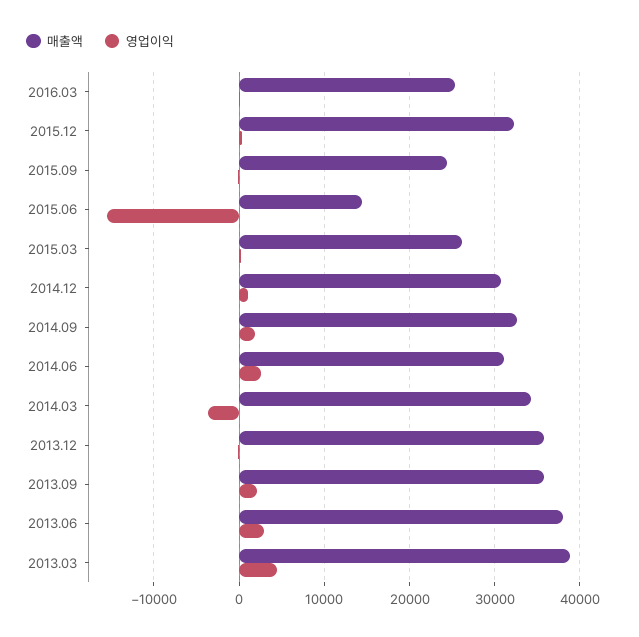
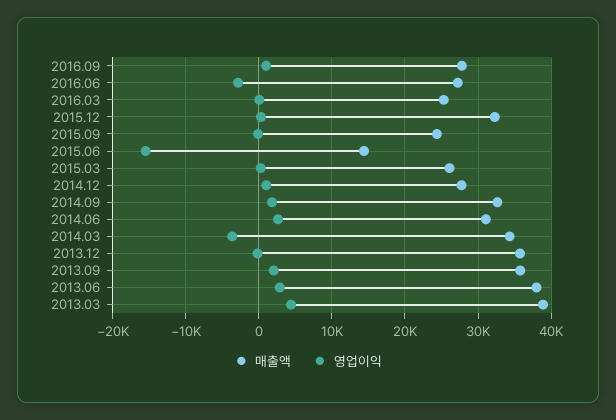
매출액, 2014.12: 31000 -> 28000
매출액, 2016.09: none -> 28000
영업이익, 2016.09: none -> 1000
매출액, 2016.06: none -> 27000
영업이익, 2016.06: none -> -3000

